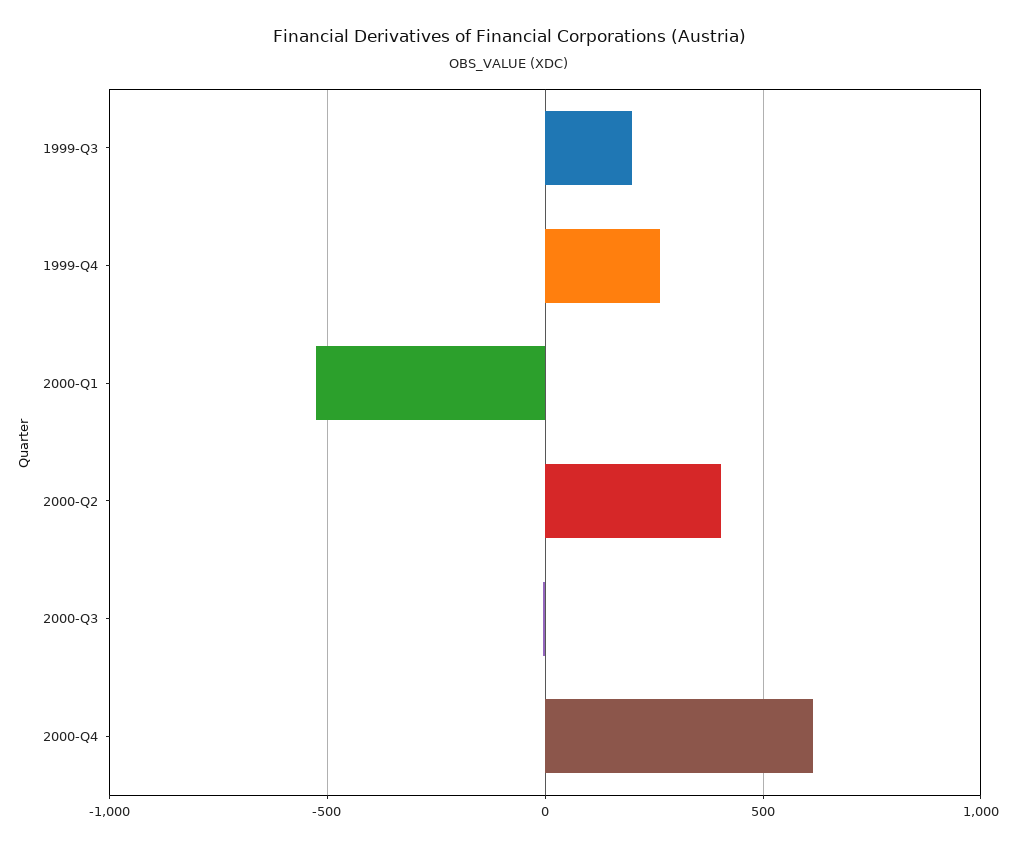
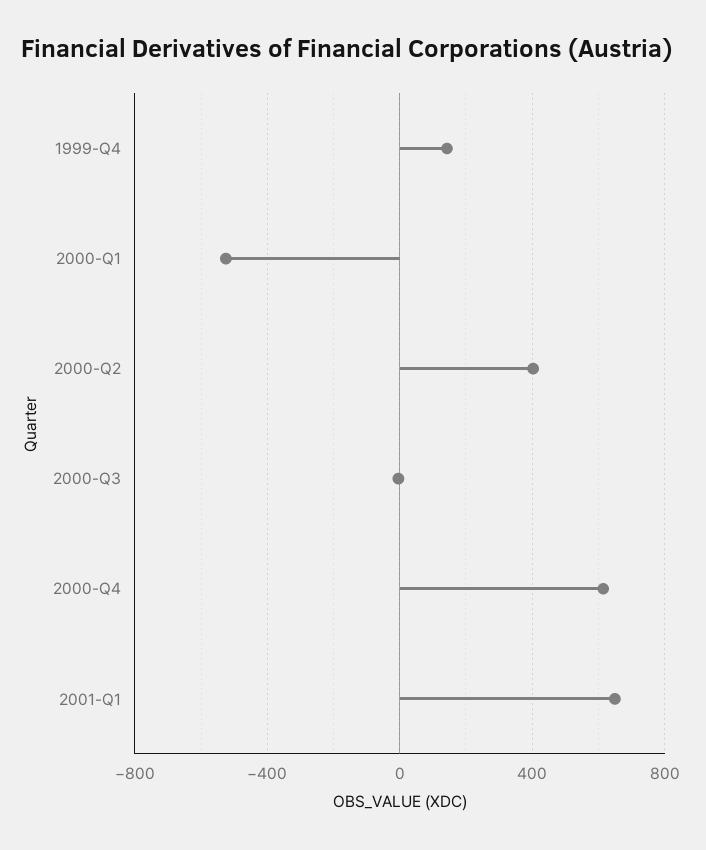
1999-Q3: 200 -> none
1999-Q4: 250 -> 150
2001-Q1: none -> 650

